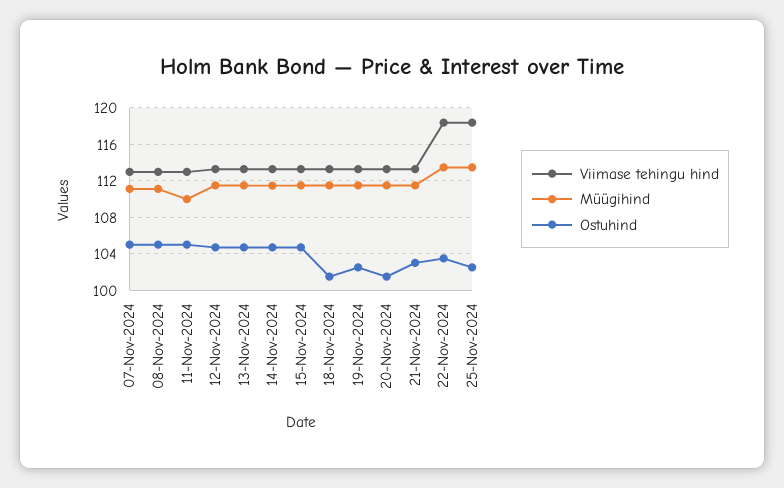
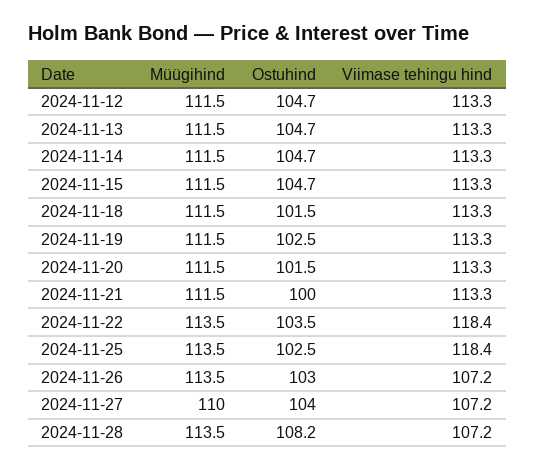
Viimase tehingu hind, 07-Nov-2024: 113 -> none
Müügihind, 07-Nov-2024: 111 -> none
Ostuhind, 07-Nov-2024: 105 -> none
Viimase tehingu hind, 08-Nov-2024: 113 -> none
Müügihind, 08-Nov-2024: 111 -> none
Ostuhind, 08-Nov-2024: 105 -> none
Viimase tehingu hind, 11-Nov-2024: 113 -> none
Müügihind, 11-Nov-2024: 110 -> none
Ostuhind, 11-Nov-2024: 105 -> none
Ostuhind, 21-Nov-2024: 103 -> 100
Müügihind, 2024-11-26: none -> 113.5
Ostuhind, 2024-11-26: none -> 103
Viimase tehingu hind, 2024-11-26: none -> 107.2
Müügihind, 2024-11-27: none -> 110
Ostuhind, 2024-11-27: none -> 104
Viimase tehingu hind, 2024-11-27: none -> 107.2
Müügihind, 2024-11-28: none -> 113.5
Ostuhind, 2024-11-28: none -> 108.2
Viimase tehingu hind, 2024-11-28: none -> 107.2

